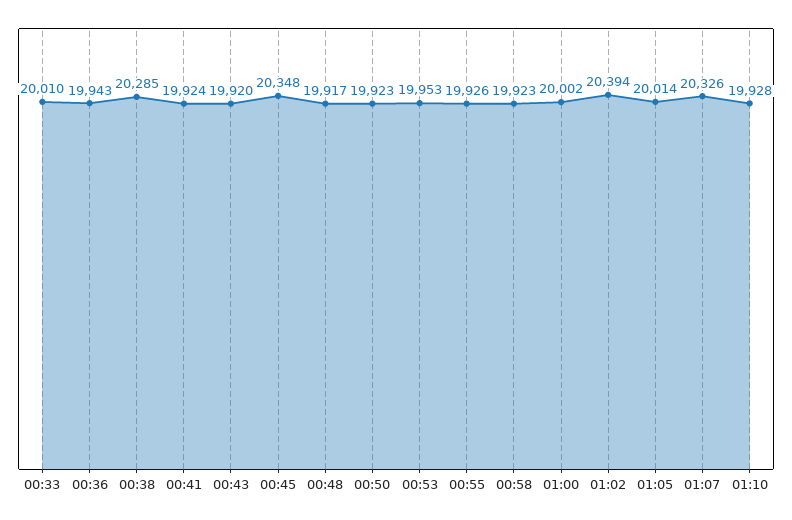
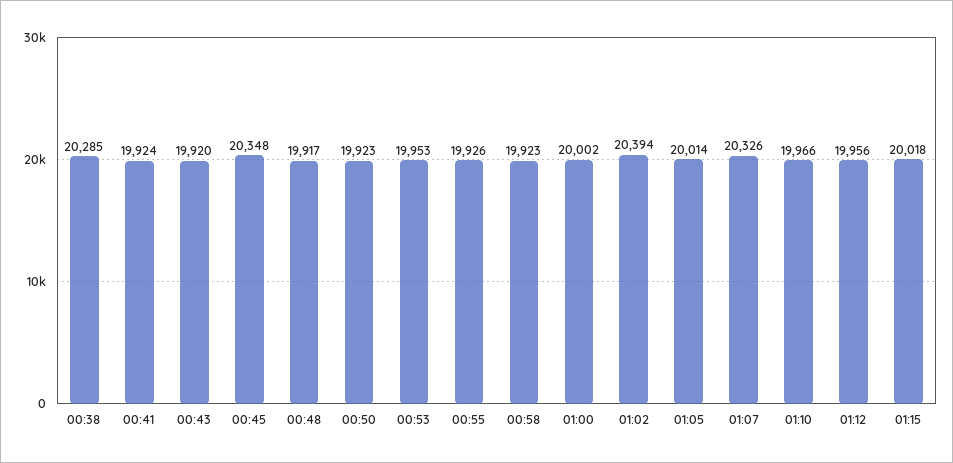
00:33: 20010 -> none
00:36: 19943 -> none
01:10: 19928 -> 19966
01:12: none -> 19956
01:15: none -> 20018

